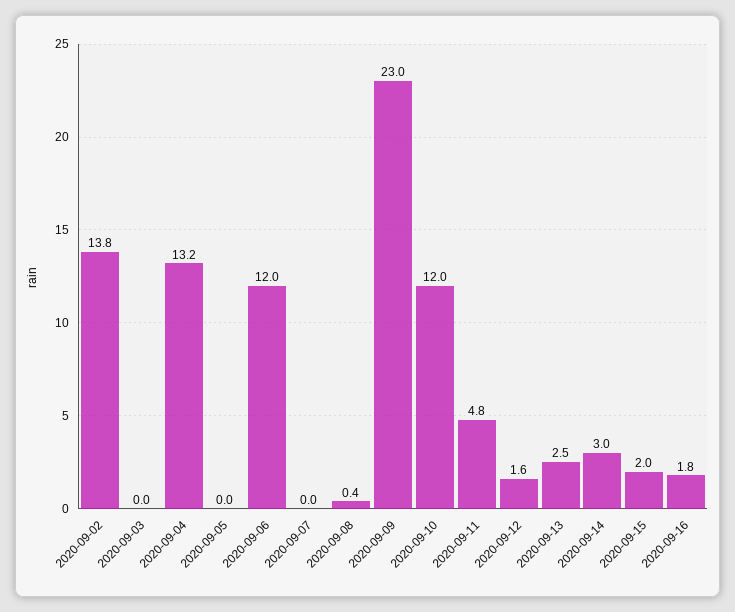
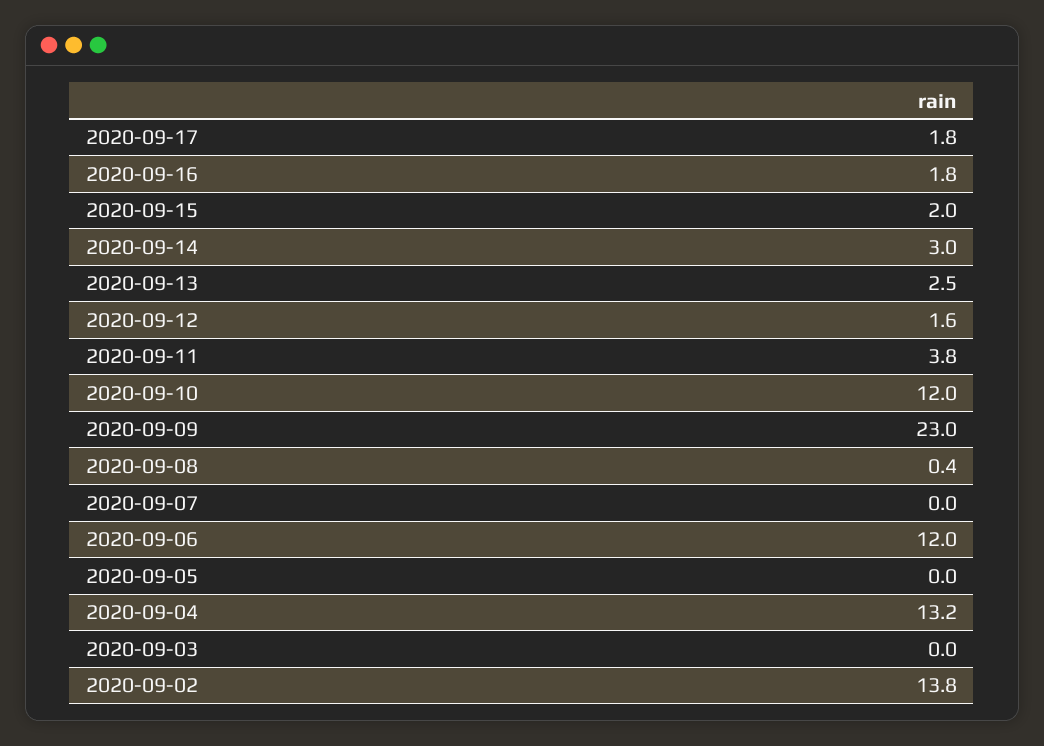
2020-09-11: 4.8 -> 3.8
2020-09-17: none -> 1.8

